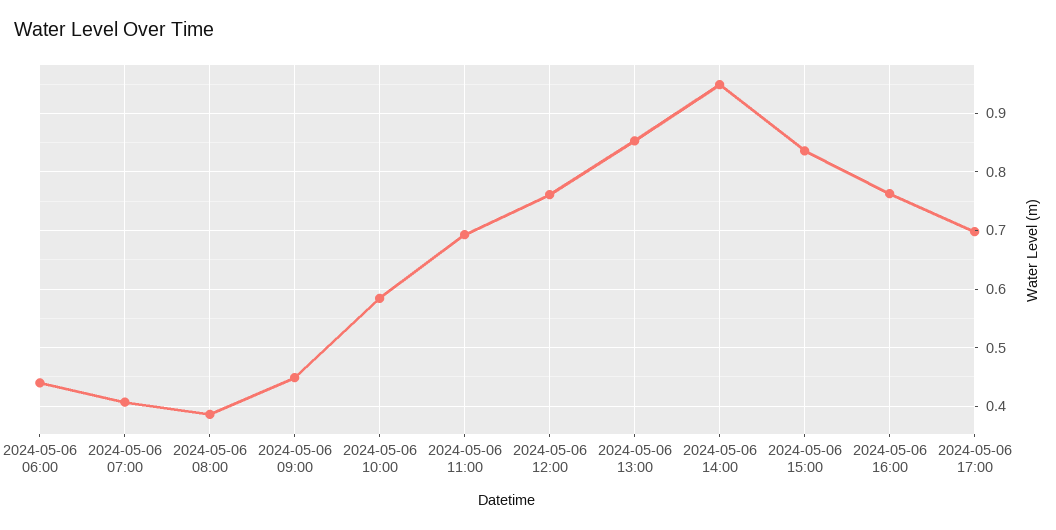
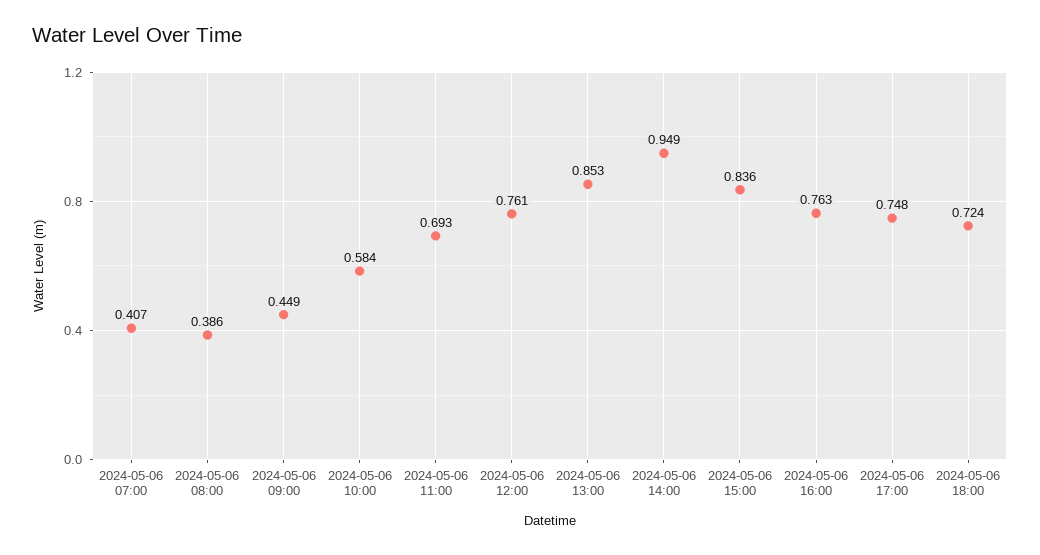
2024-05-06 06:00: 0.44 -> none
2024-05-06 17:00: 0.7 -> 0.748
2024-05-06 18:00: none -> 0.724

